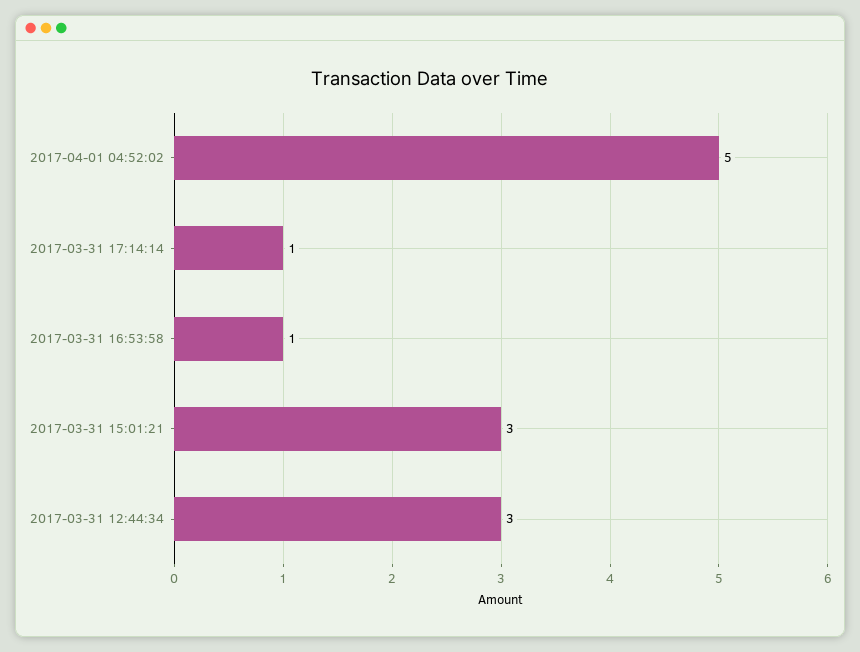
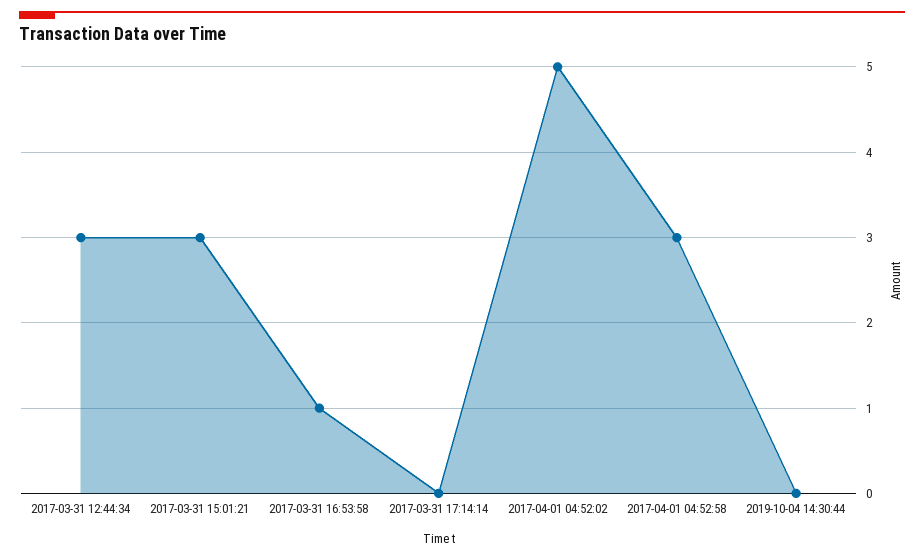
2017-03-31 17:14:14: 1 -> 0
2017-04-01 04:52:58: none -> 3
2019-10-04 14:30:44: none -> 0

